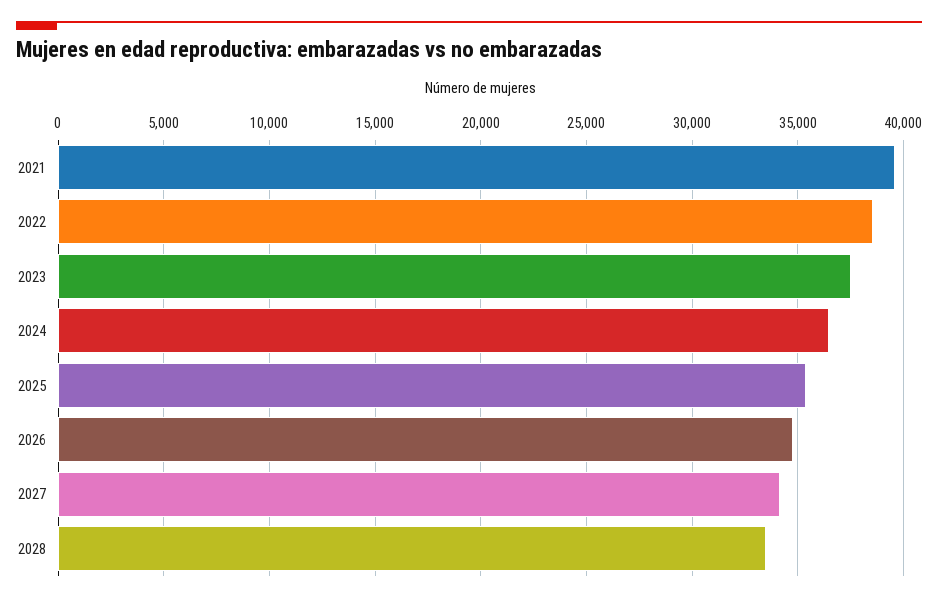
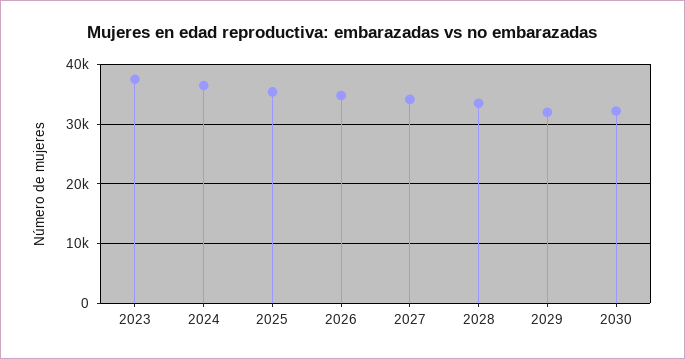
2021: 39500 -> none
2022: 38500 -> none
2029: none -> 32000
2030: none -> 32000

